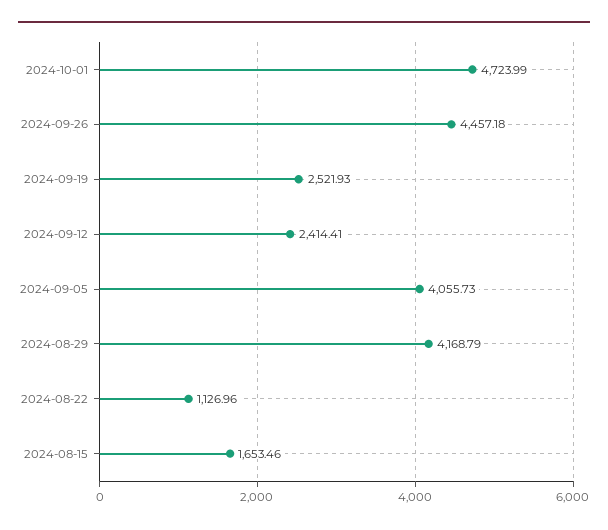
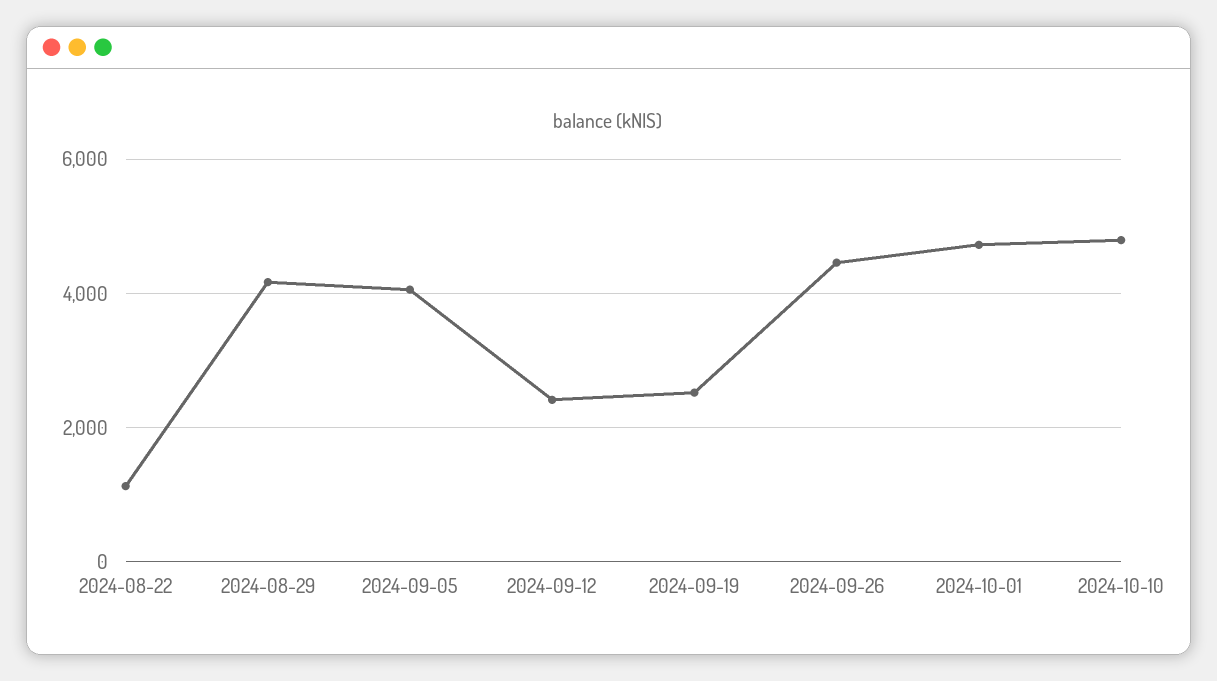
2024-08-15: 1653.46 -> none
2024-10-10: none -> 4800

